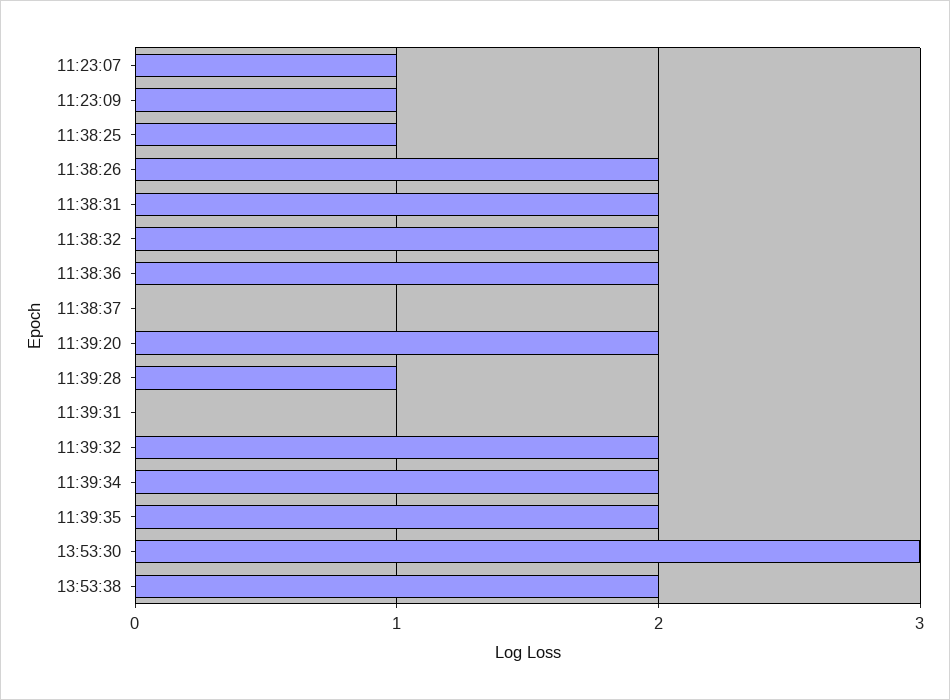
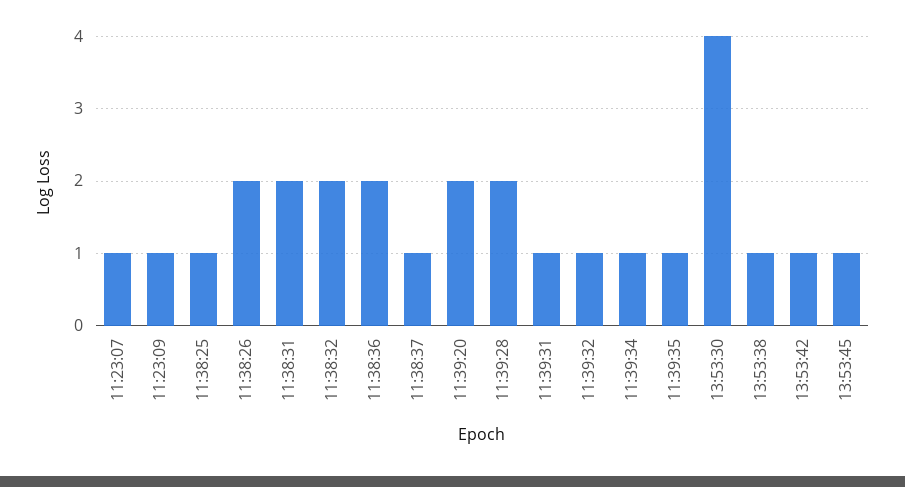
11:38:37: 0 -> 1
11:39:28: 1 -> 2
11:39:31: 0 -> 1
11:39:32: 2 -> 1
11:39:34: 2 -> 1
11:39:35: 2 -> 1
13:53:30: 3 -> 4
13:53:38: 2 -> 1
13:53:42: none -> 1
13:53:45: none -> 1

